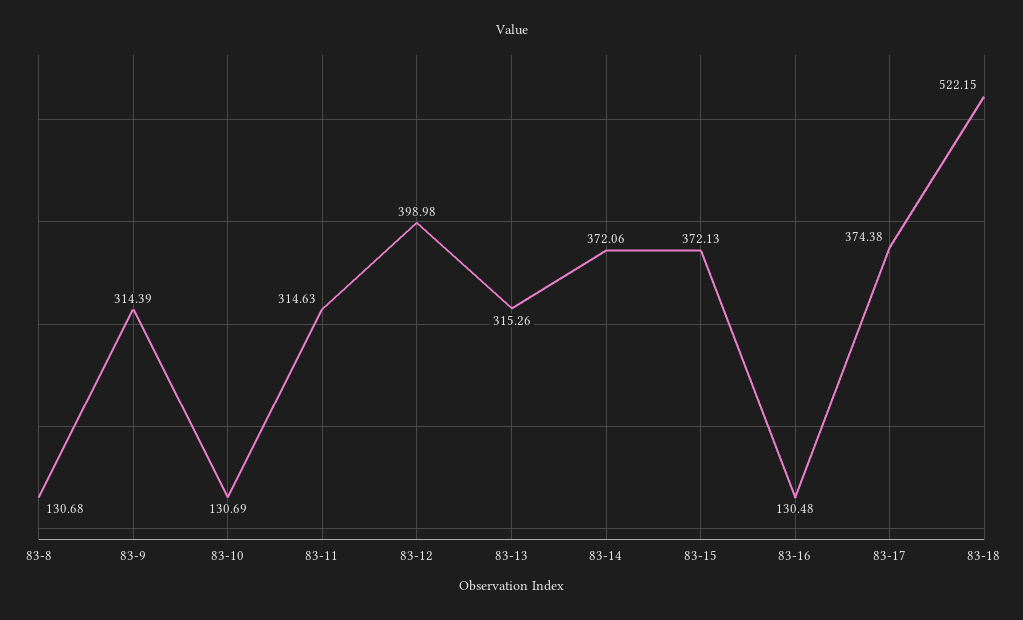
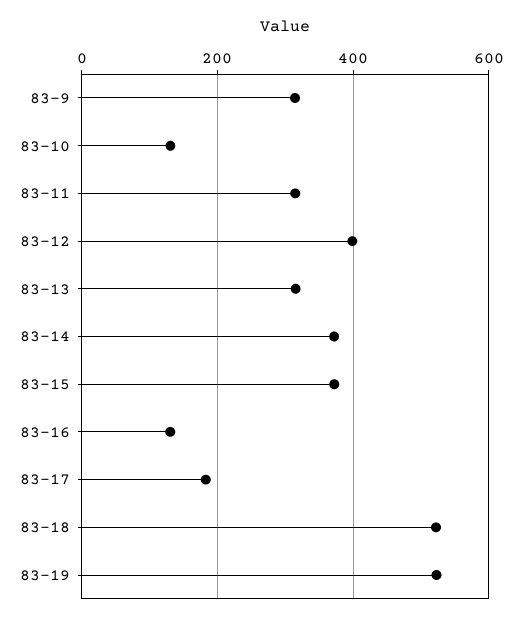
83-8: 130.68 -> none
83-17: 374.38 -> 180
83-19: none -> 520

